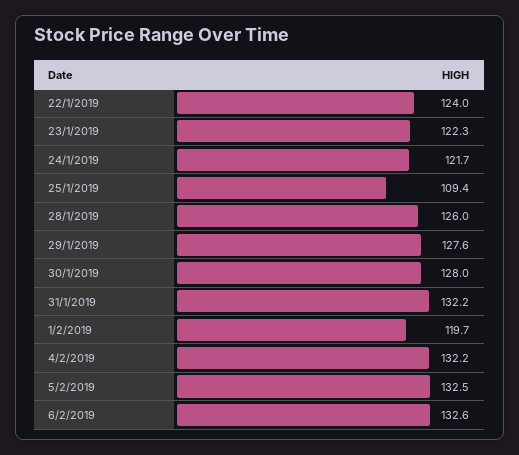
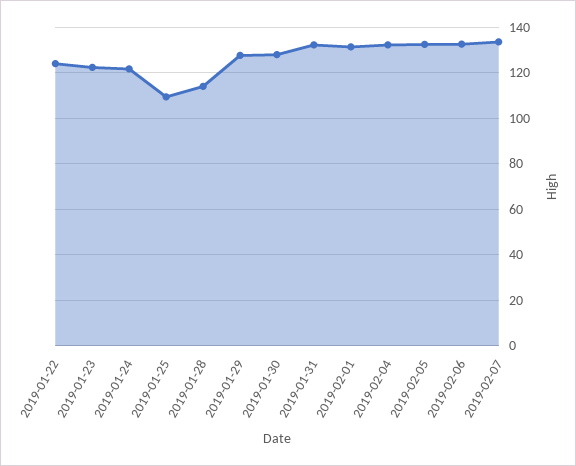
28/1/2019: 126 -> 115
1/2/2019: 119.7 -> 130
2019-02-07: none -> 135

